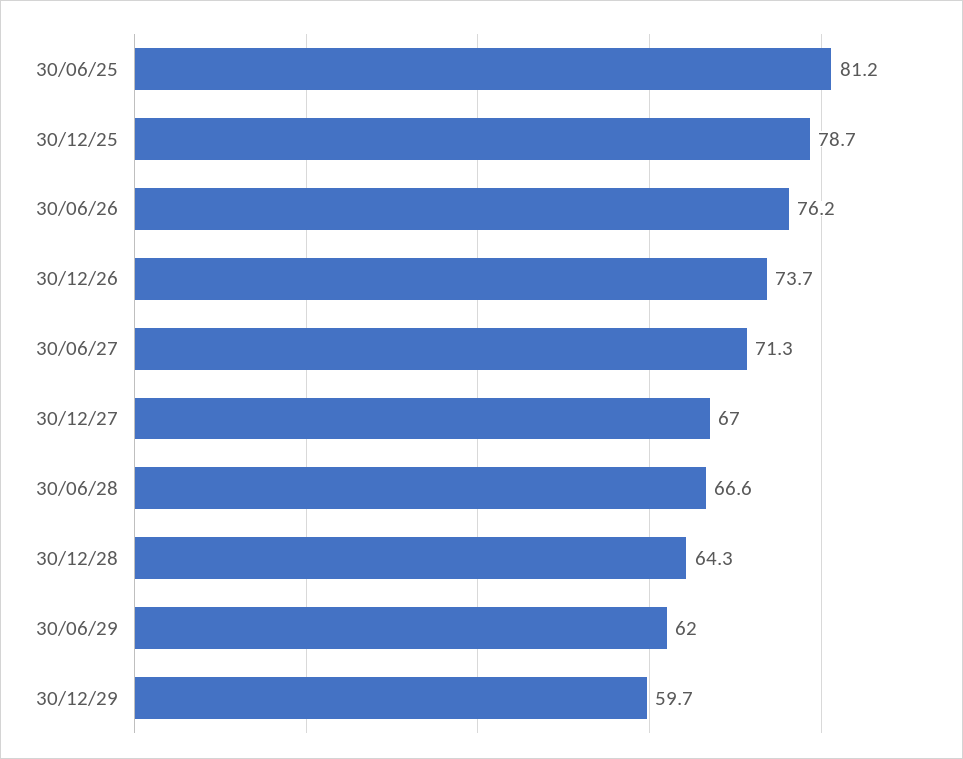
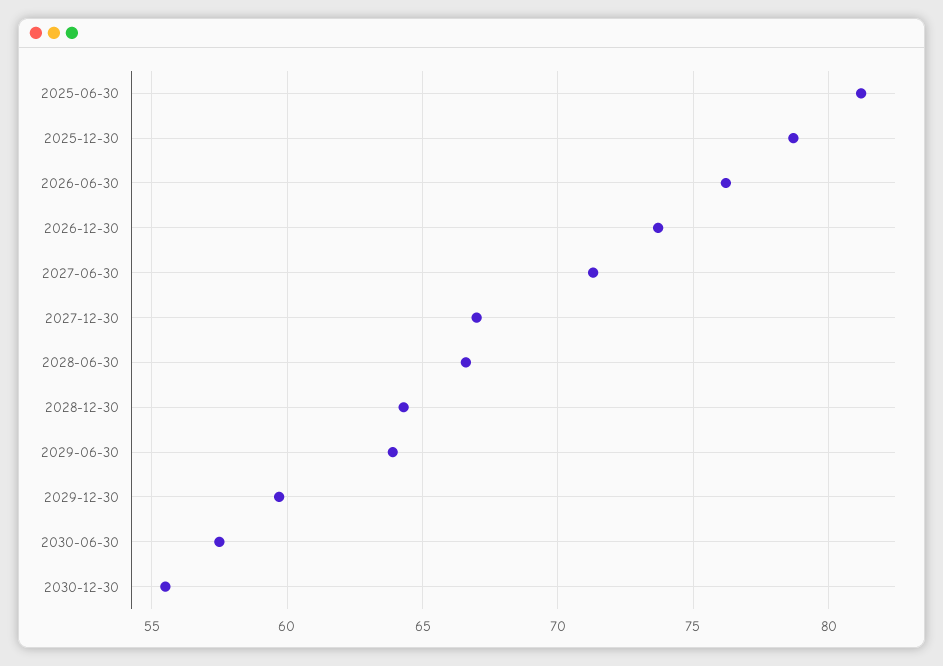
30/06/29: 62 -> 64
2030-06-30: none -> 57.5
2030-12-30: none -> 55.5

